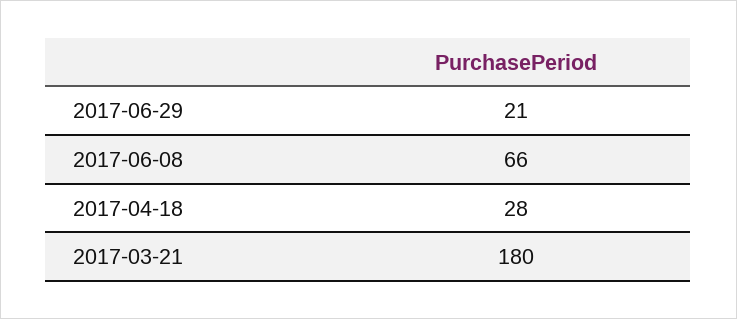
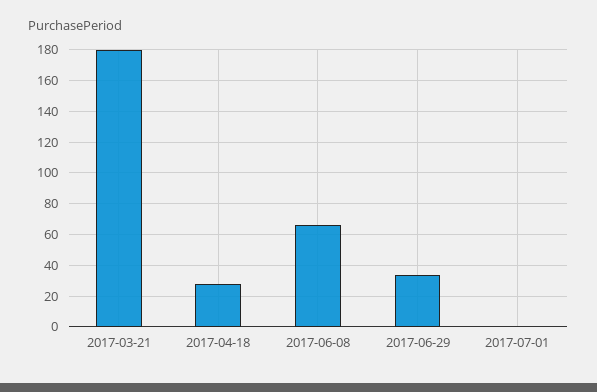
2017-06-29: 21 -> 35
2017-07-01: none -> 0

